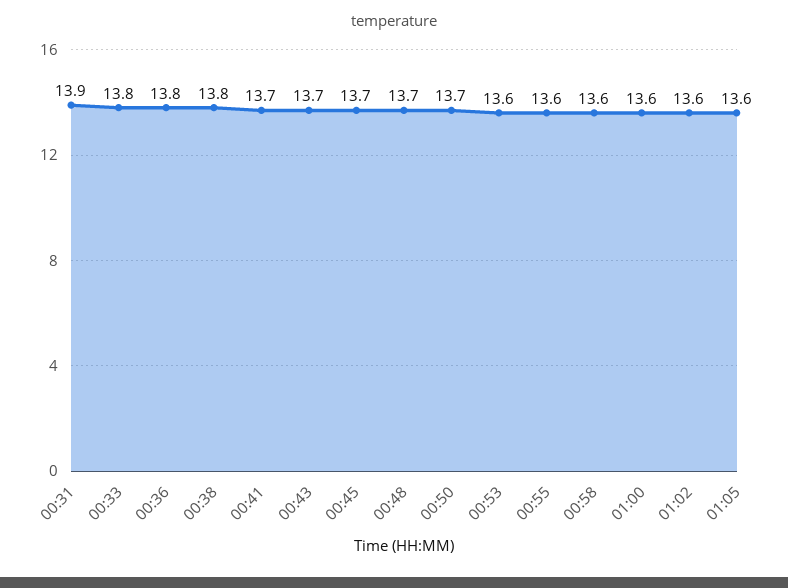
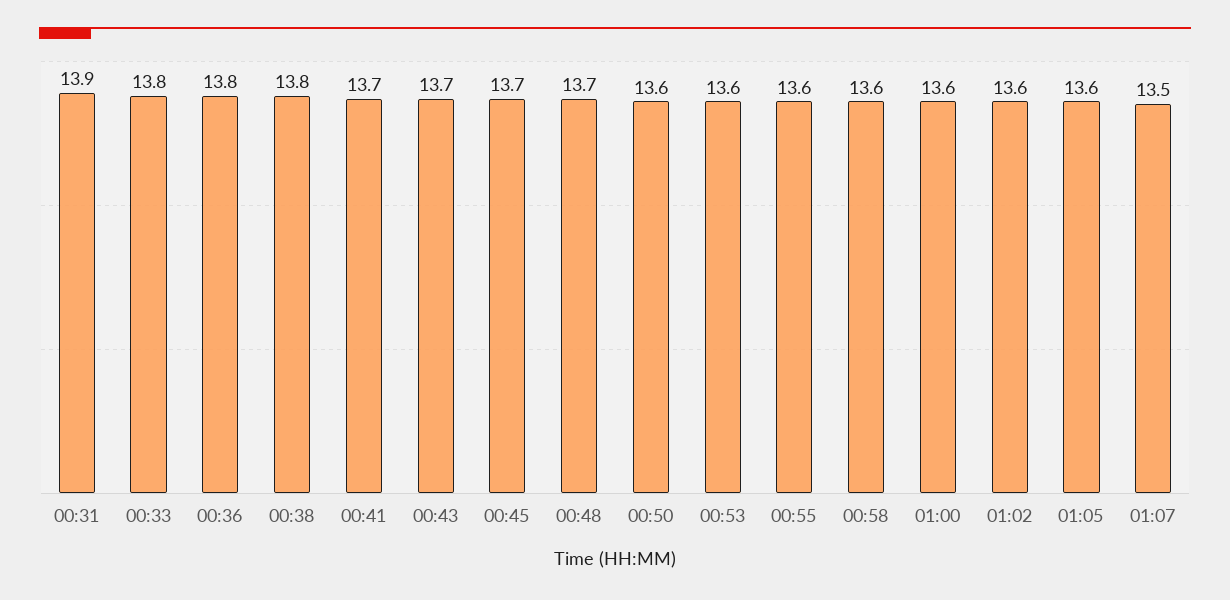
00:50: 13.7 -> 13.6
01:07: none -> 13.5

